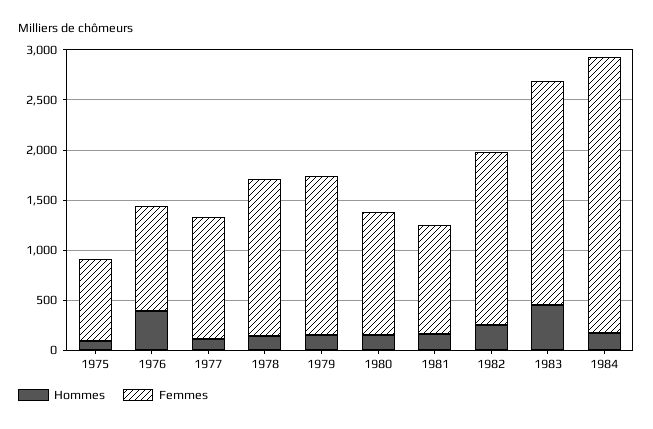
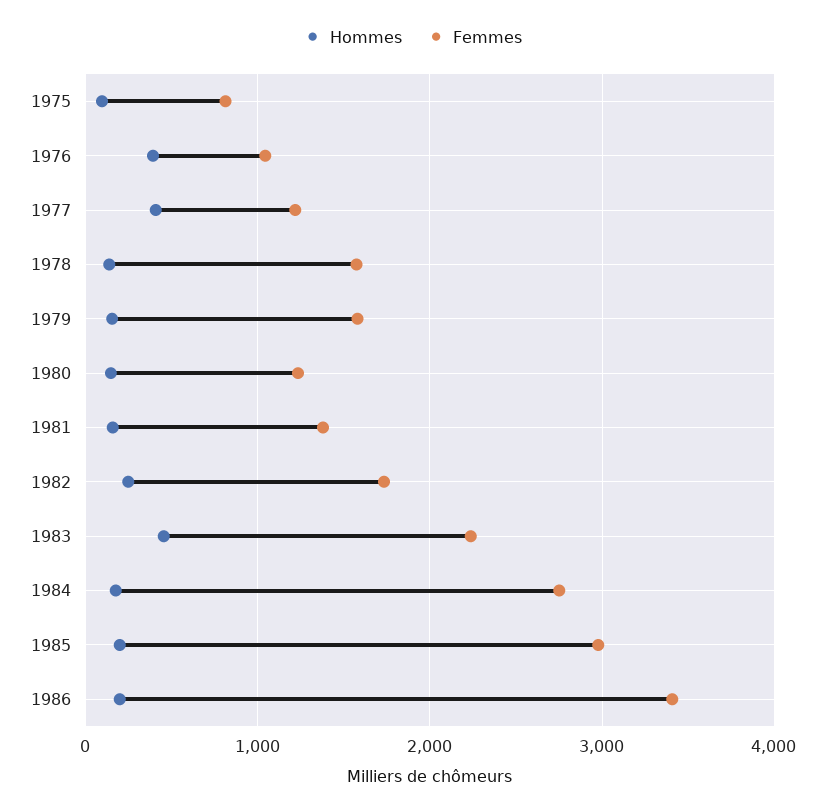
Hommes, 1977: 100 -> 400
Femmes, 1981: 1100 -> 1400
Hommes, 1985: none -> 200
Femmes, 1985: none -> 3000
Hommes, 1986: none -> 200
Femmes, 1986: none -> 3400

